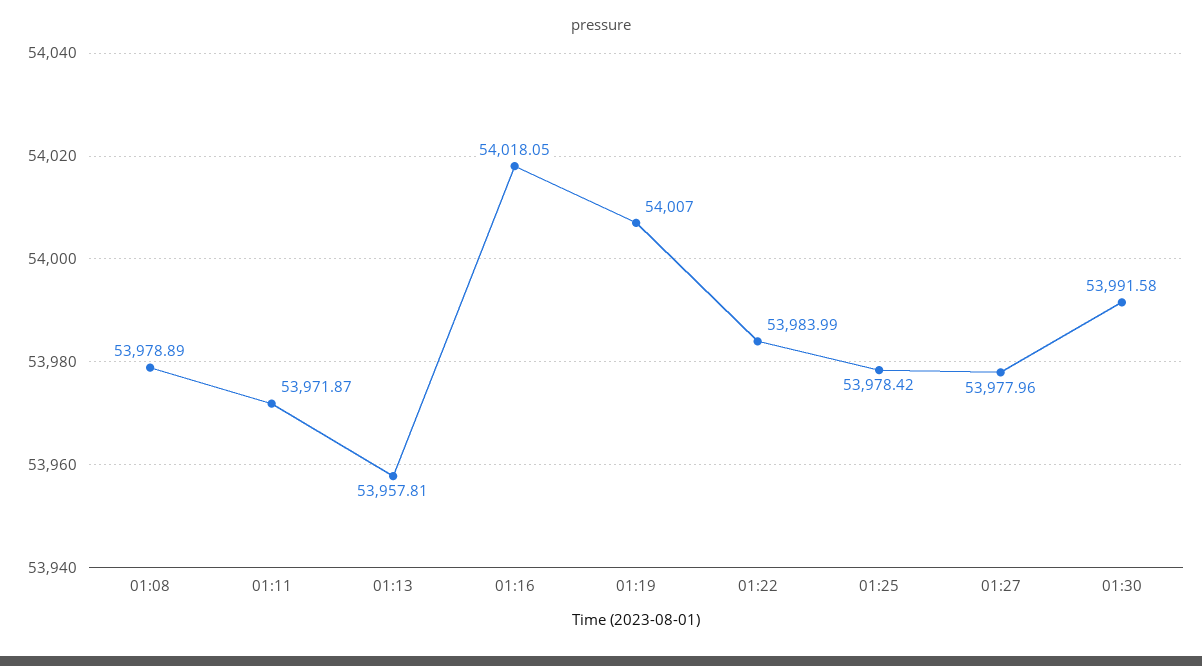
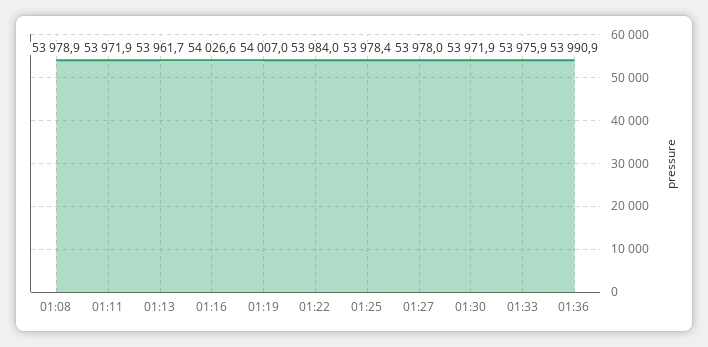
01:13: 53957.81 -> 53961.7
01:16: 54018.05 -> 54026.6
01:30: 53991.58 -> 53971.9
01:33: none -> 53975.9
01:36: none -> 53990.9

